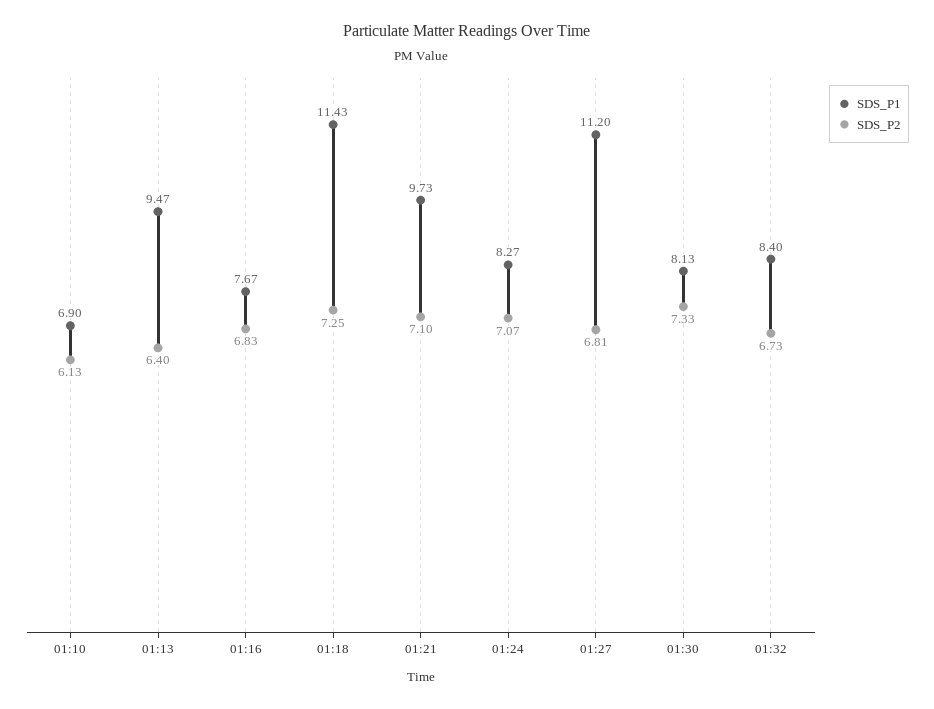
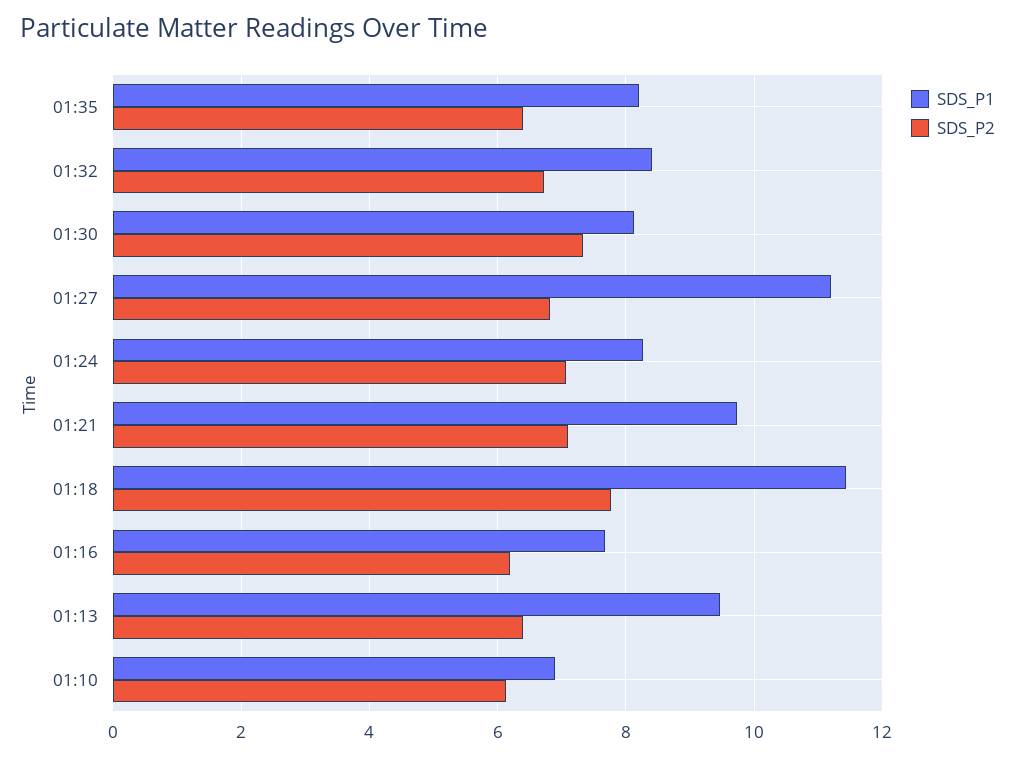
SDS_P2, 01:16: 6.83 -> 6.2
SDS_P2, 01:18: 7.25 -> 7.8
SDS_P1, 01:35: none -> 8.2
SDS_P2, 01:35: none -> 6.4

